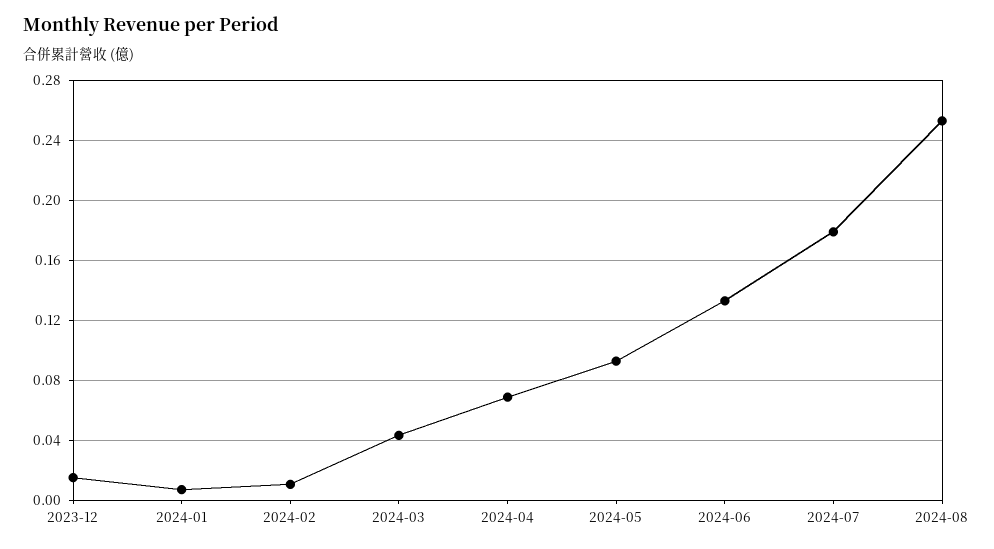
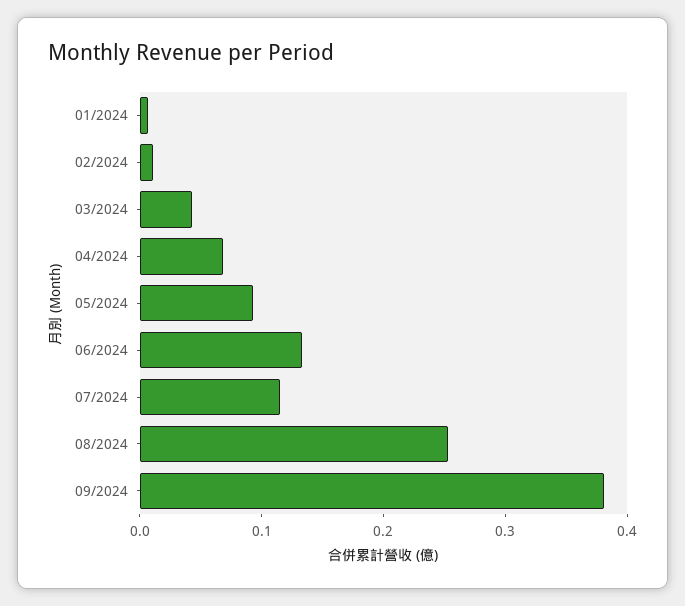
2023-12: 0.015 -> none
2024-07: 0.18 -> 0.12
09/2024: none -> 0.38

